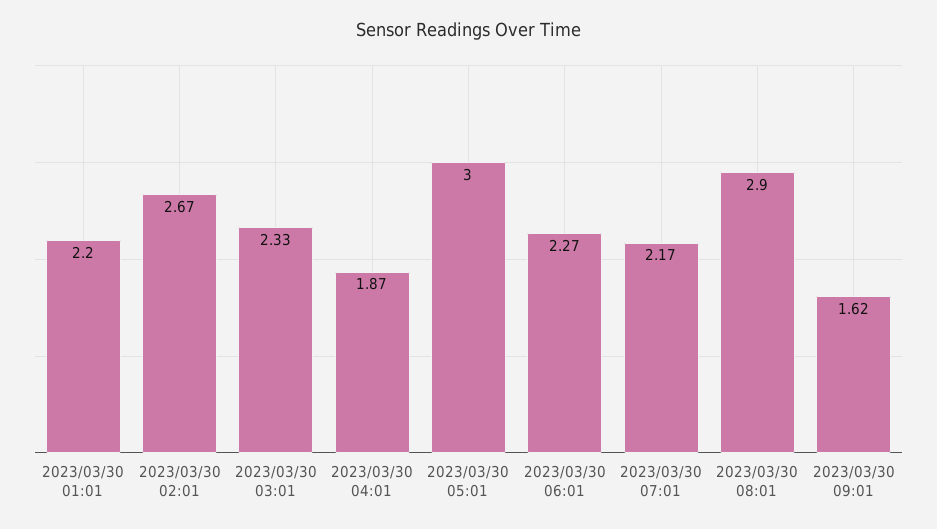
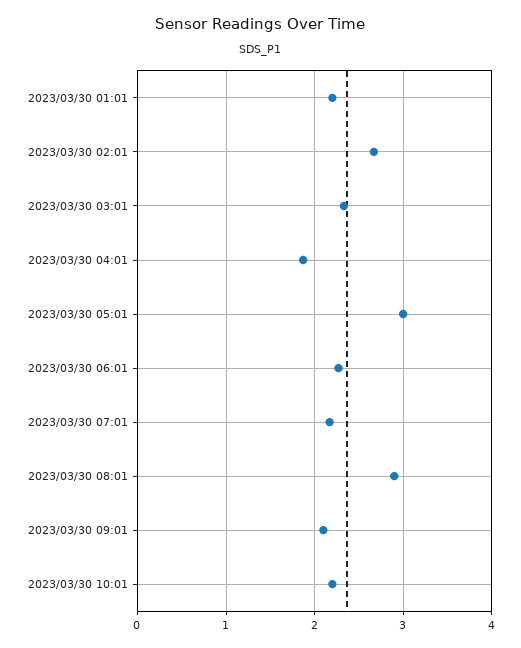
2023/03/30 09:01: 1.62 -> 2.1
2023/03/30 10:01: none -> 2.2

